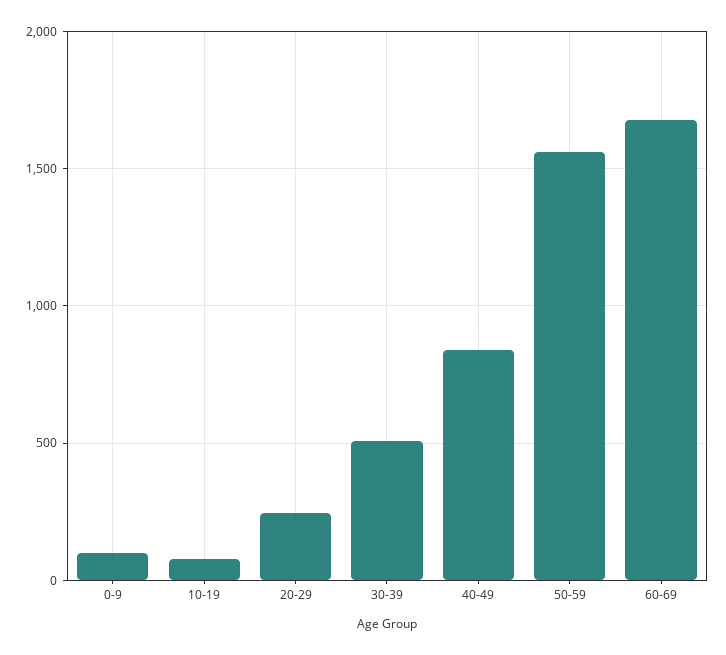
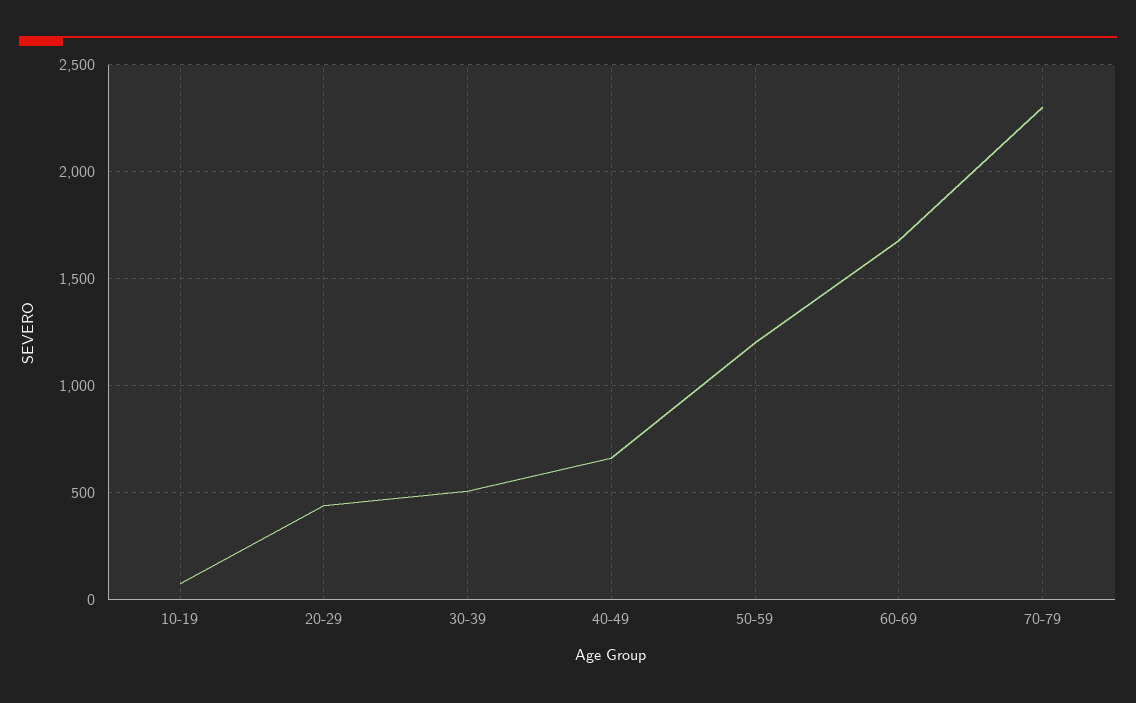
0-9: 100 -> none
20-29: 250 -> 450
40-49: 850 -> 650
50-59: 1550 -> 1200
70-79: none -> 2300

